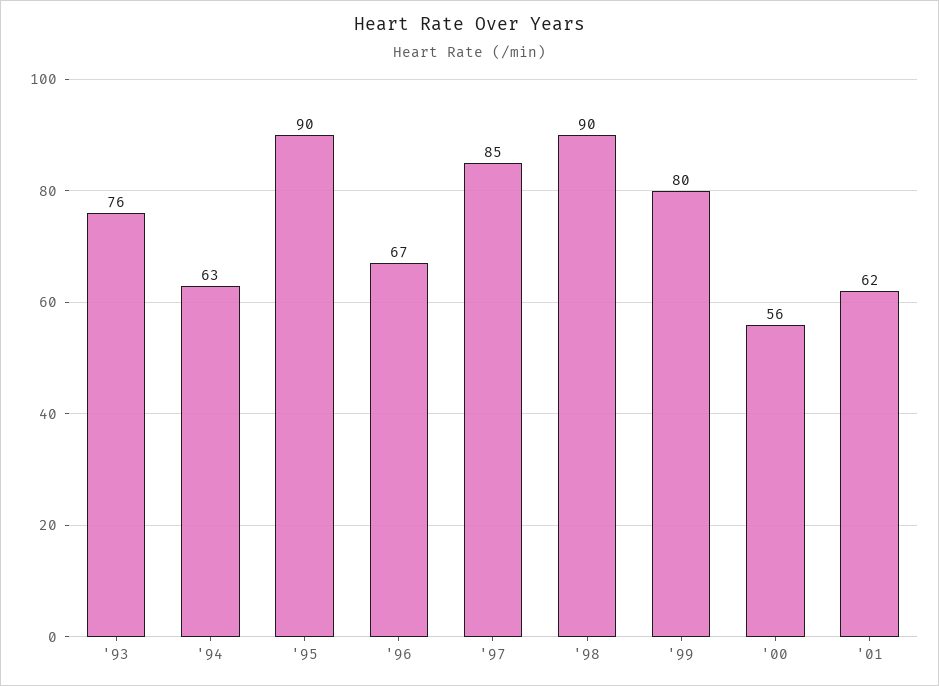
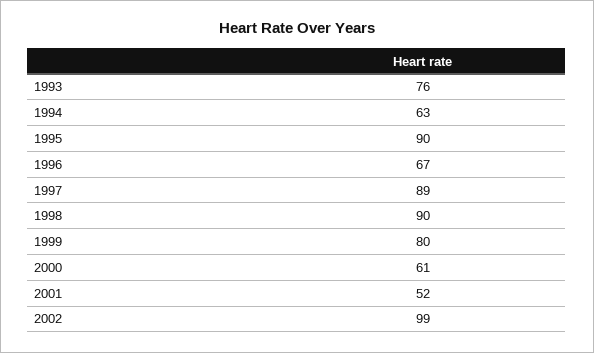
'97: 85 -> 89
'00: 56 -> 61
'01: 62 -> 52
2002: none -> 99

